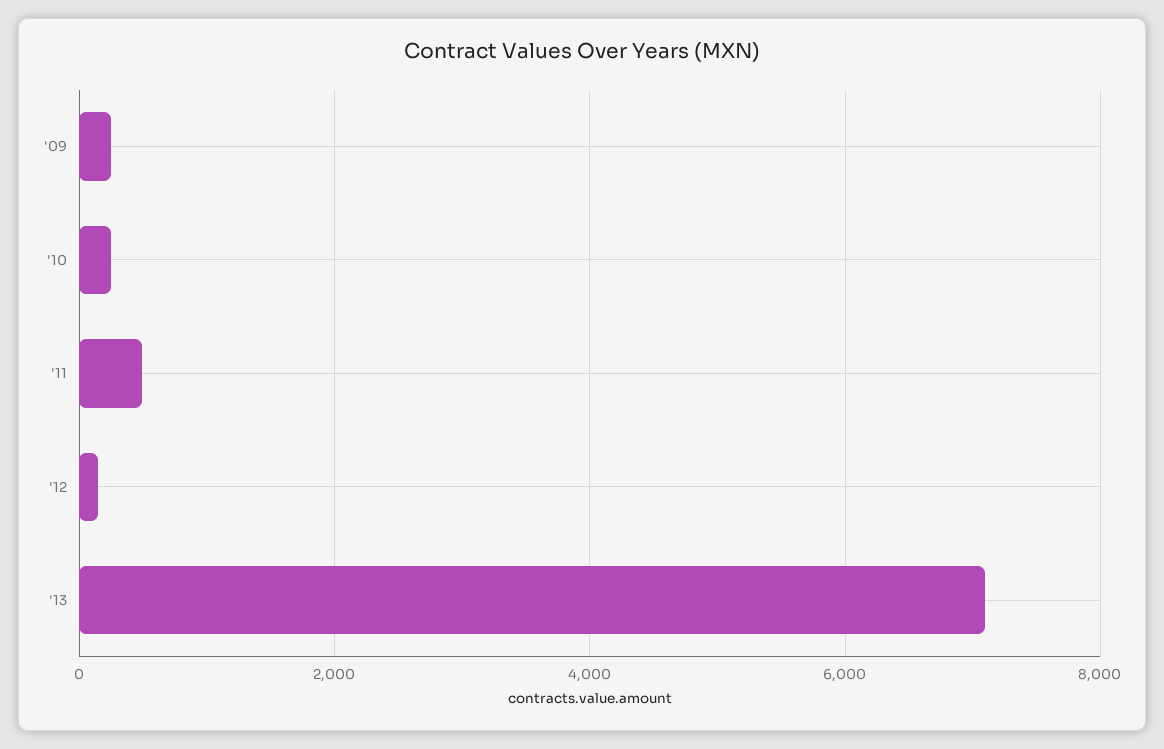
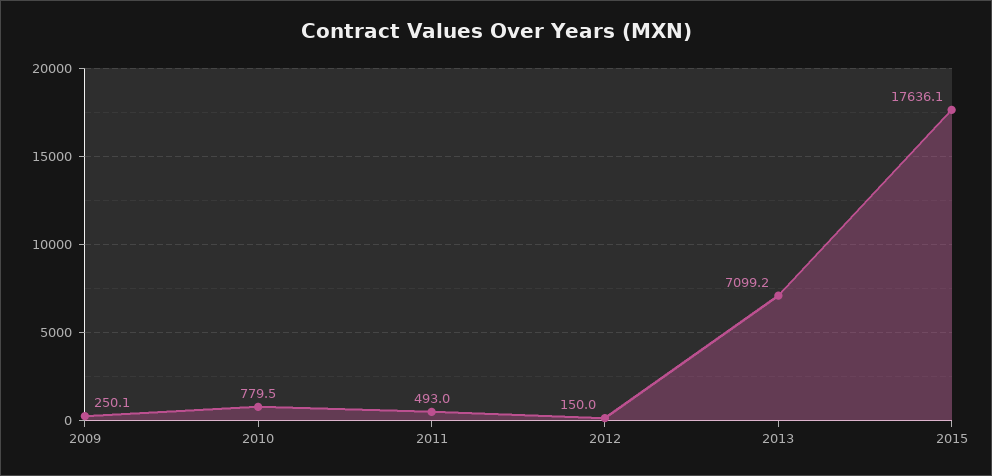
'10: 200 -> 779.5
2015: none -> 17636.1

